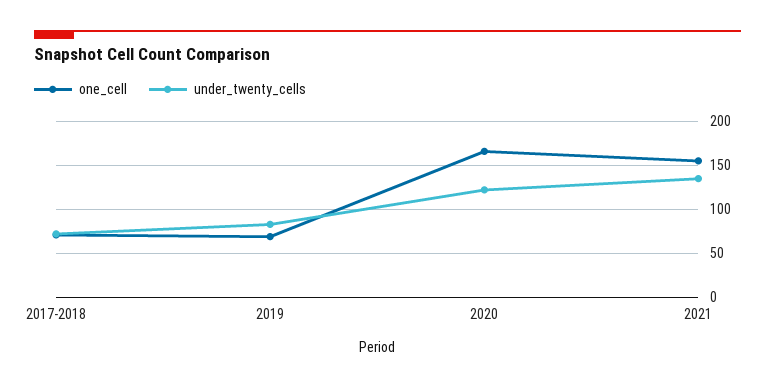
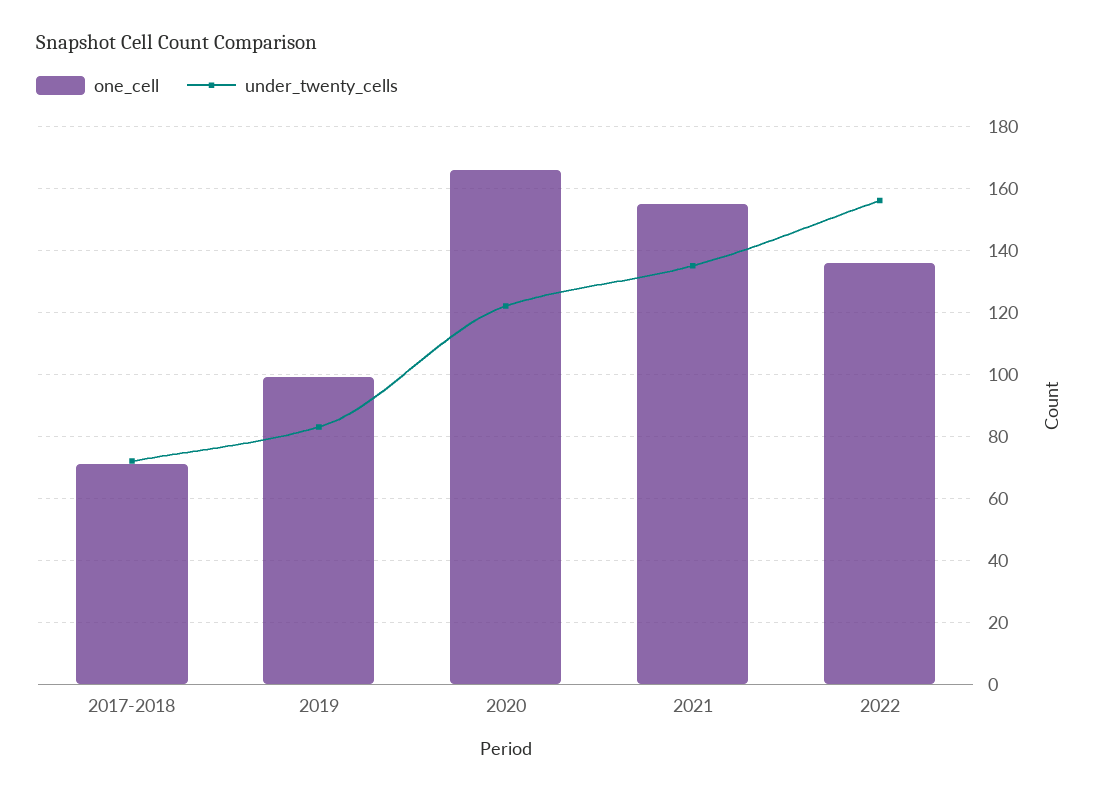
one_cell, 2019: 70 -> 100
one_cell, 2022: none -> 135
under_twenty_cells, 2022: none -> 155

